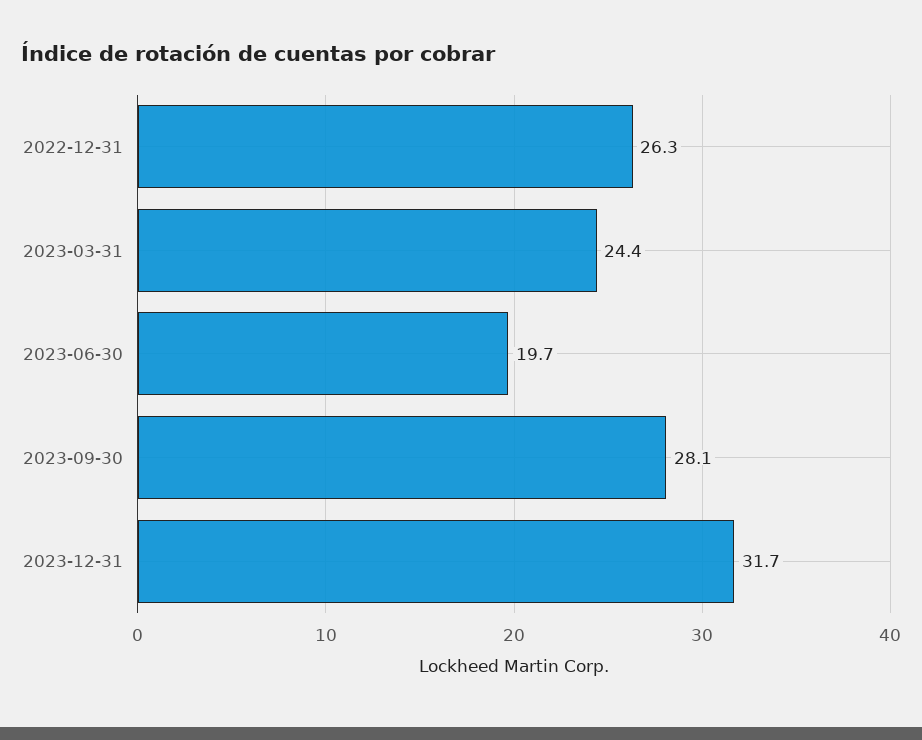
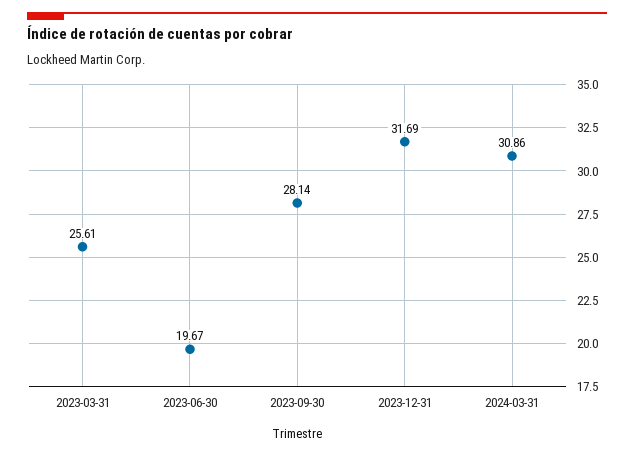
2022-12-31: 26.3 -> none
2023-03-31: 24.4 -> 25.61
2024-03-31: none -> 30.86

